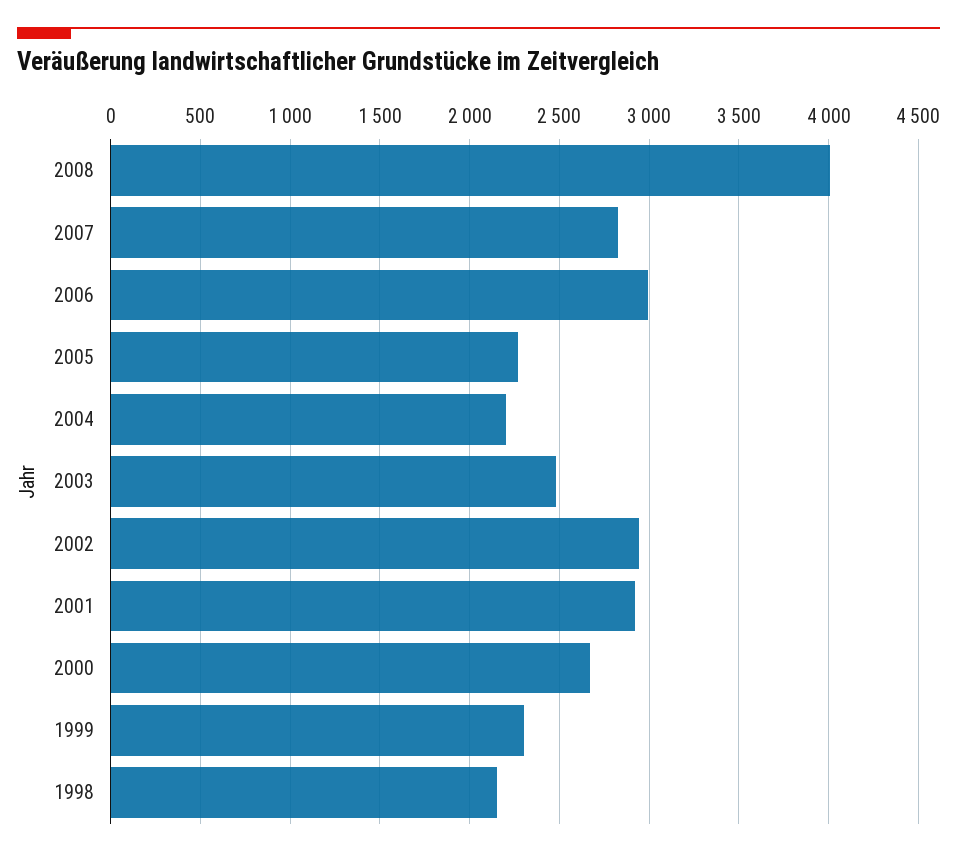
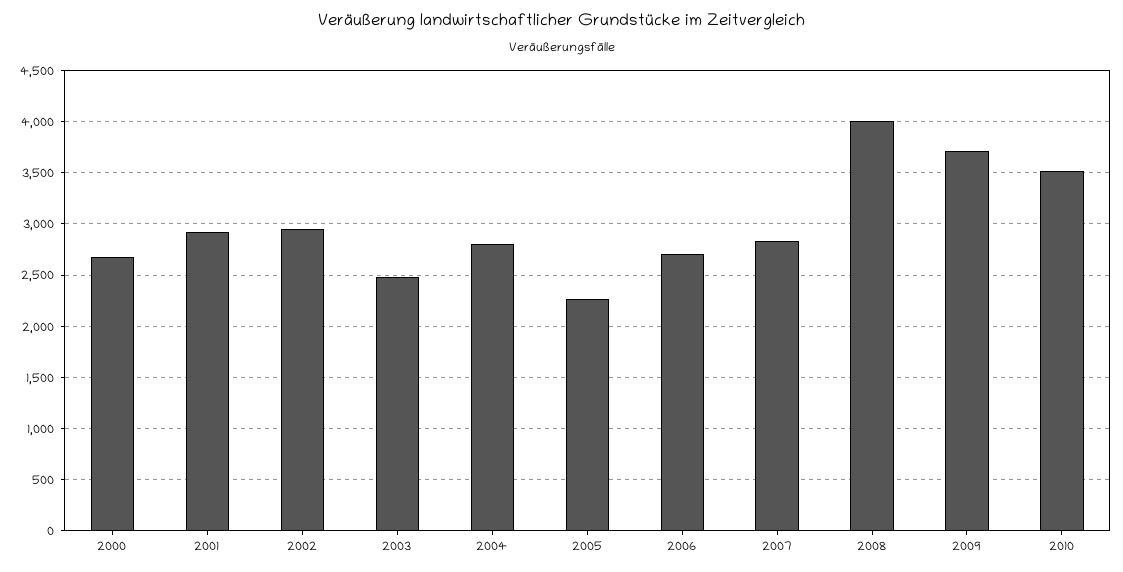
2006: 3000 -> 2700
2004: 2200 -> 2800
1999: 2300 -> none
1998: 2150 -> none
2009: none -> 3700
2010: none -> 3500

